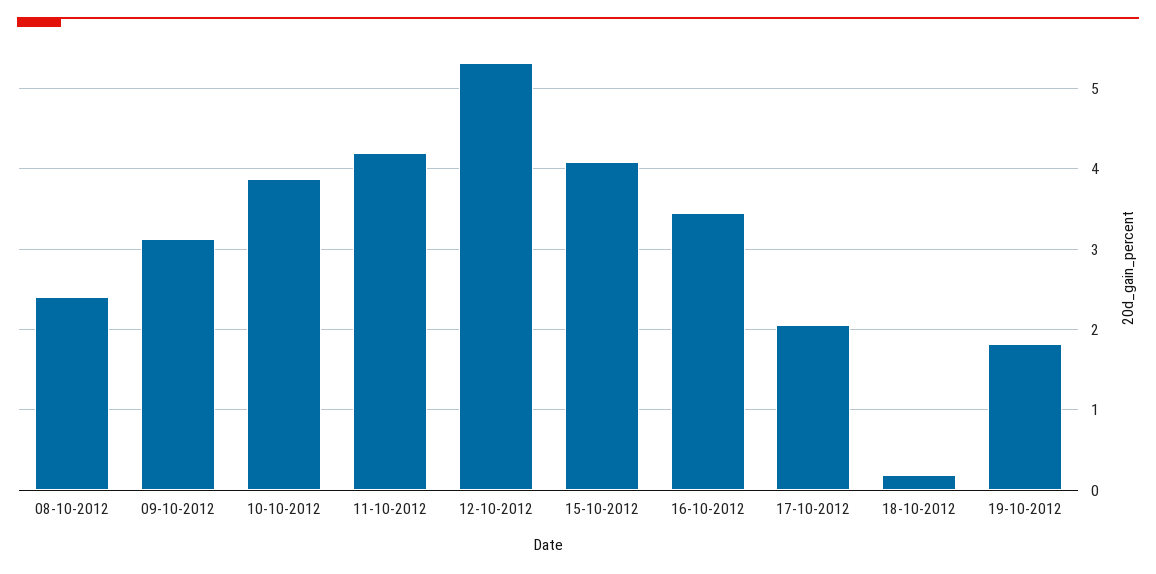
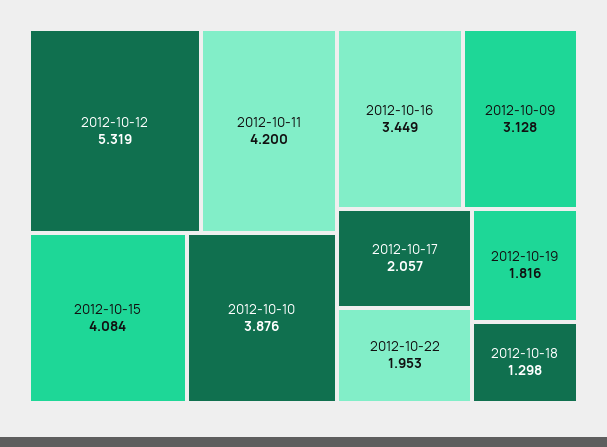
08-10-2012: 2.4 -> none
18-10-2012: 0.2 -> 1.298
2012-10-22: none -> 1.953

